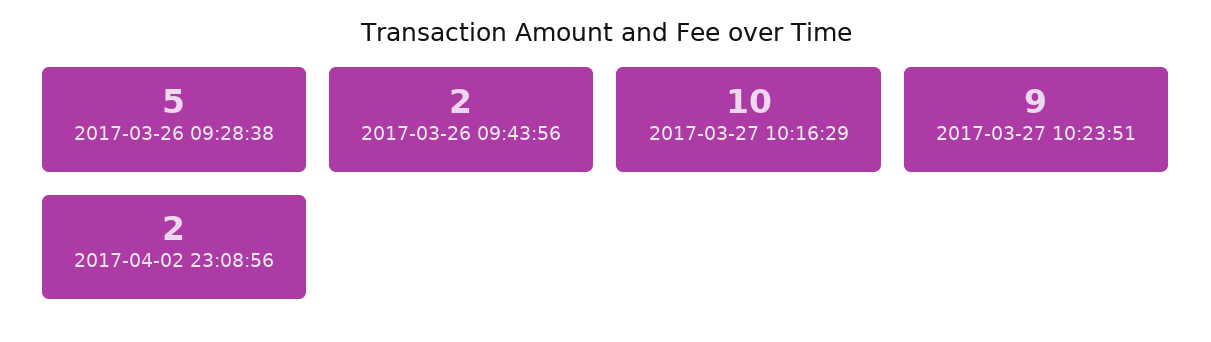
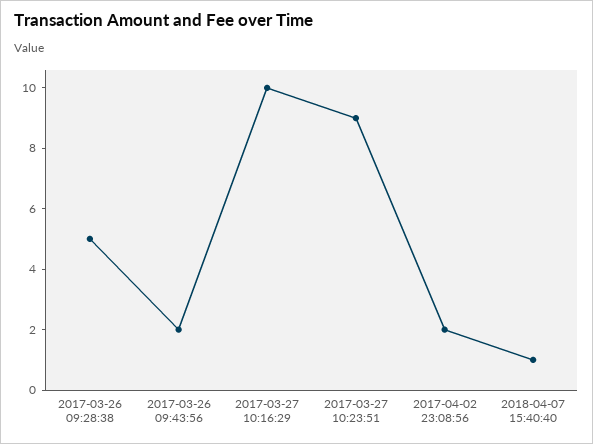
2018-04-07 15:40:40: none -> 1

